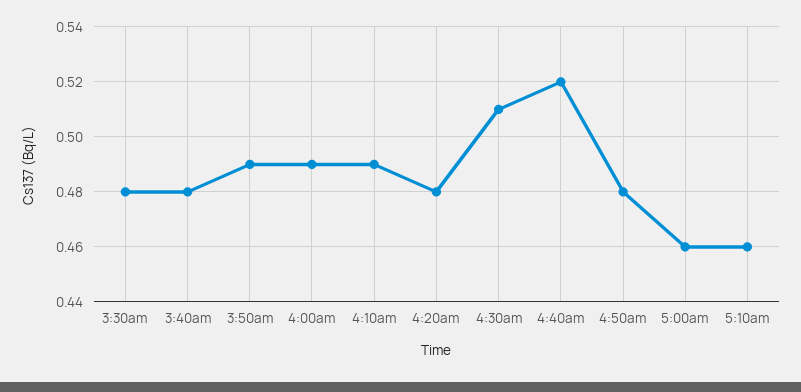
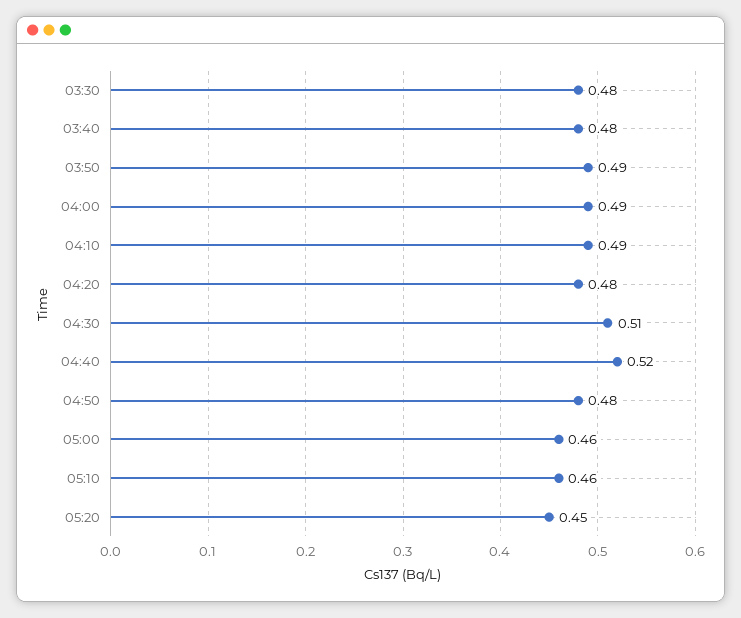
05:20: none -> 0.45

